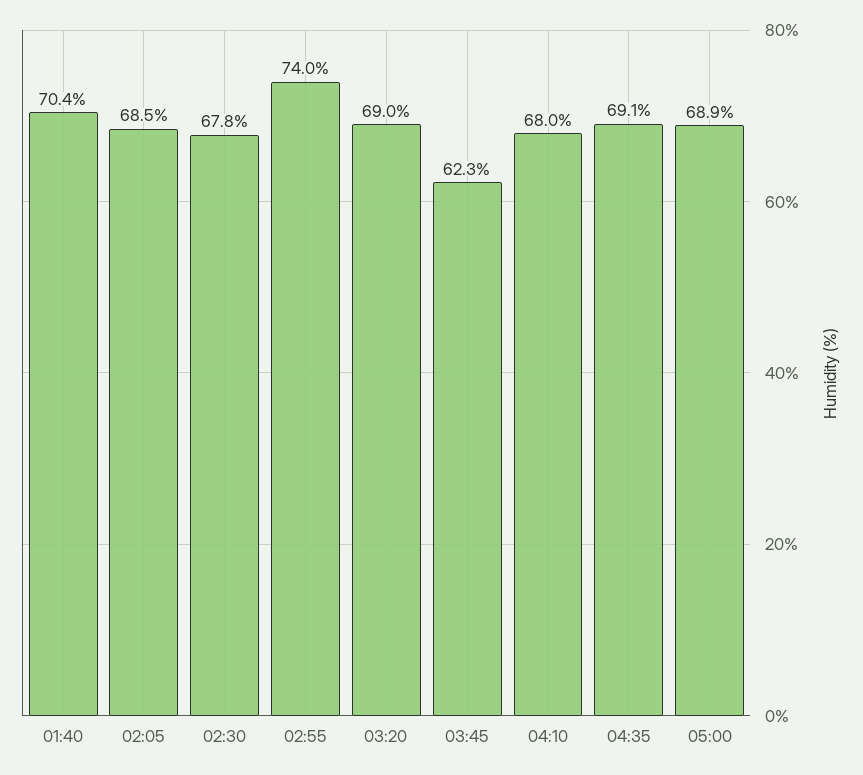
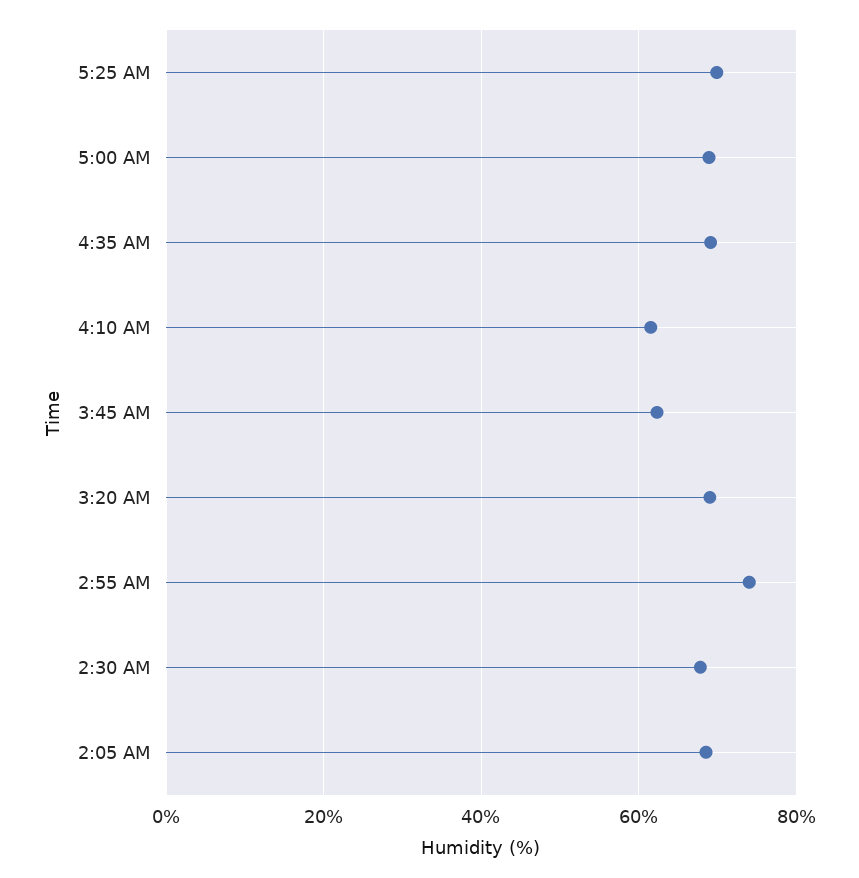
01:40: 70.4 -> none
04:10: 68 -> 62
5:25 AM: none -> 70

